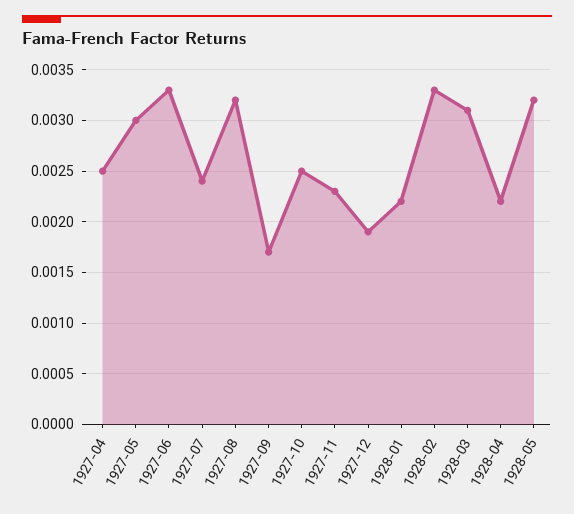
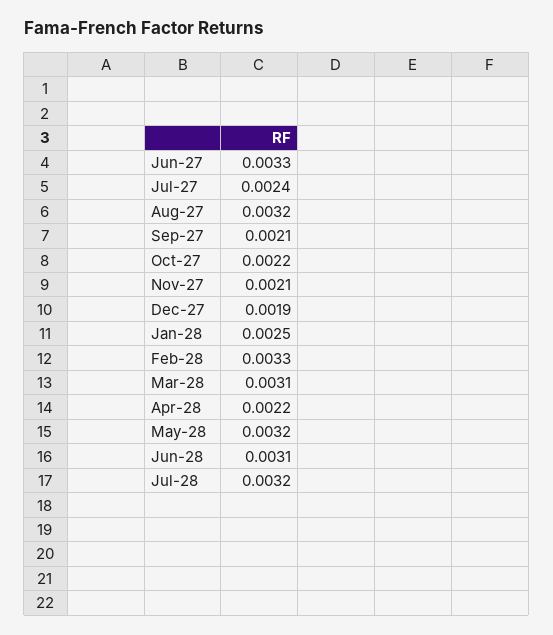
1927-04: 0.0025 -> none
1927-05: 0.003 -> none
1927-09: 0.0017 -> 0.0021
1927-10: 0.0025 -> 0.0022
1927-11: 0.0023 -> 0.0021
1928-01: 0.0022 -> 0.0025
Jun-28: none -> 0.0031
Jul-28: none -> 0.0032

